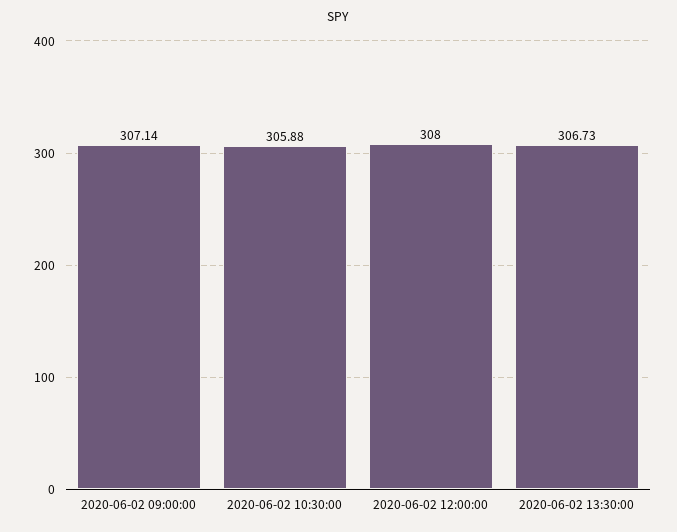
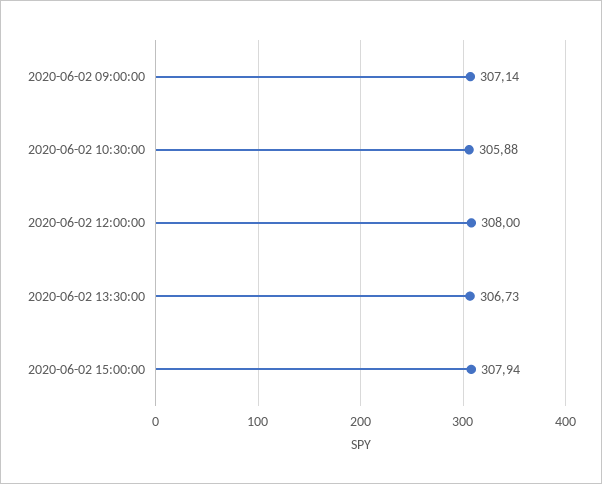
2020-06-02 15:00:00: none -> 307.94

